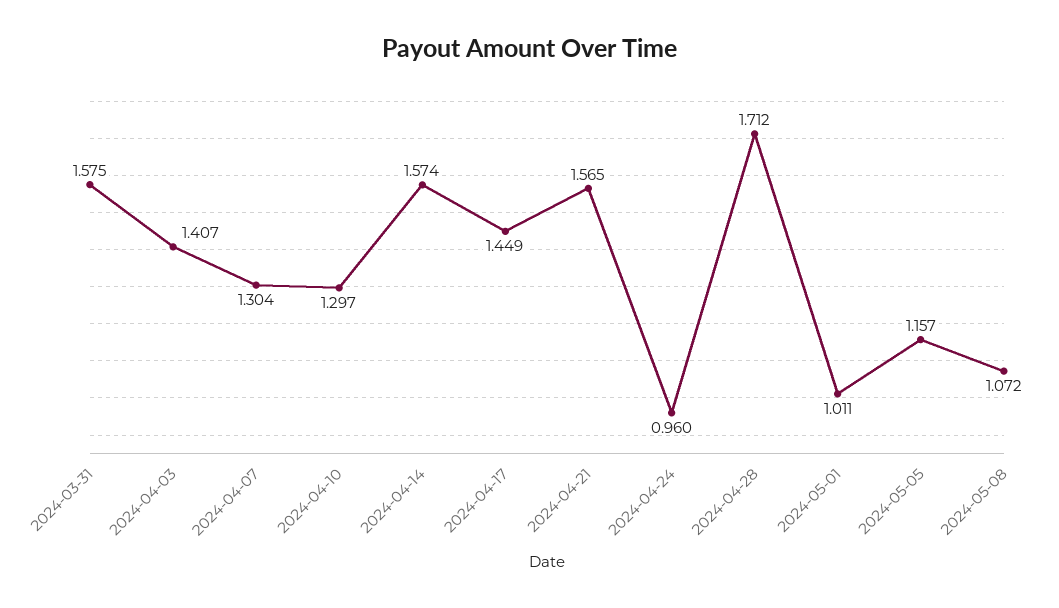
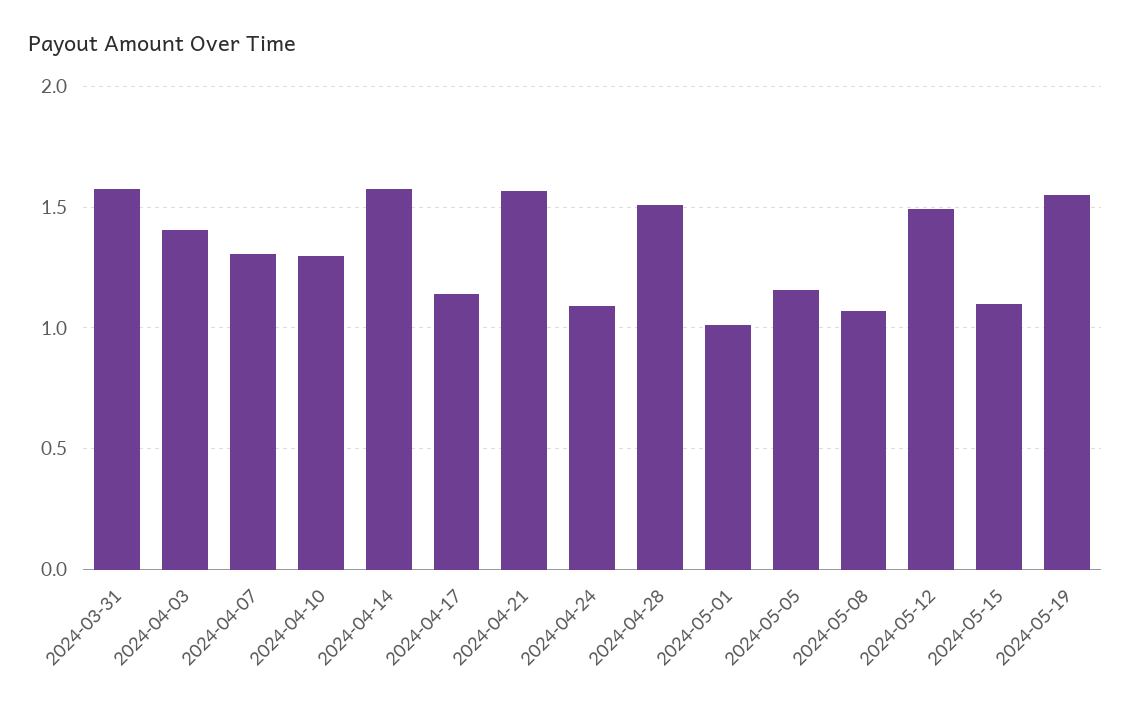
2024-04-17: 1.449 -> 1.15
2024-04-24: 0.96 -> 1.1
2024-04-28: 1.712 -> 1.5
2024-05-12: none -> 1.5
2024-05-15: none -> 1.1
2024-05-19: none -> 1.55

